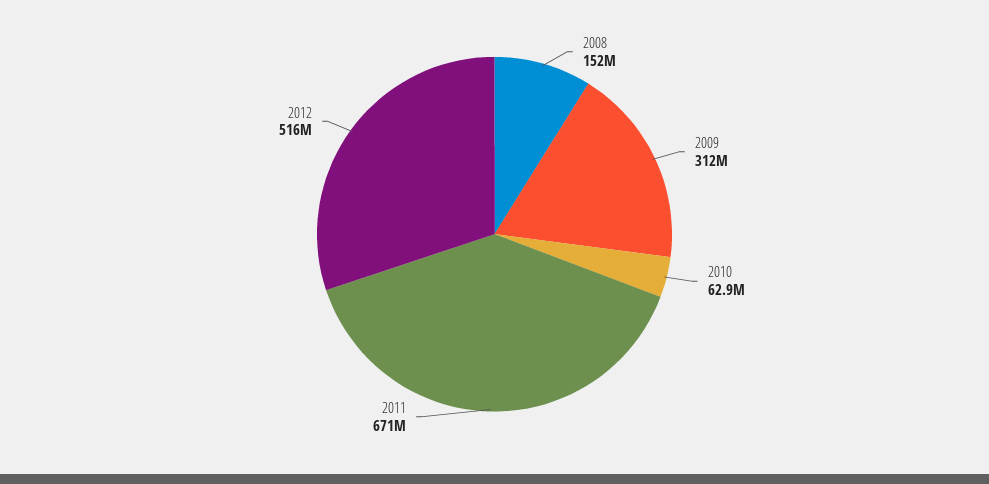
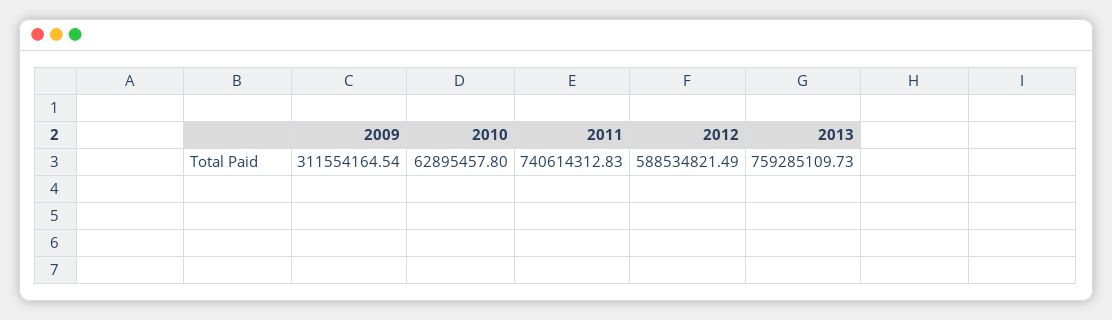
2008: 152000000 -> none
2011: 671000000 -> 740614312.83
2012: 516000000 -> 588534821.49
2013: none -> 759285109.73

